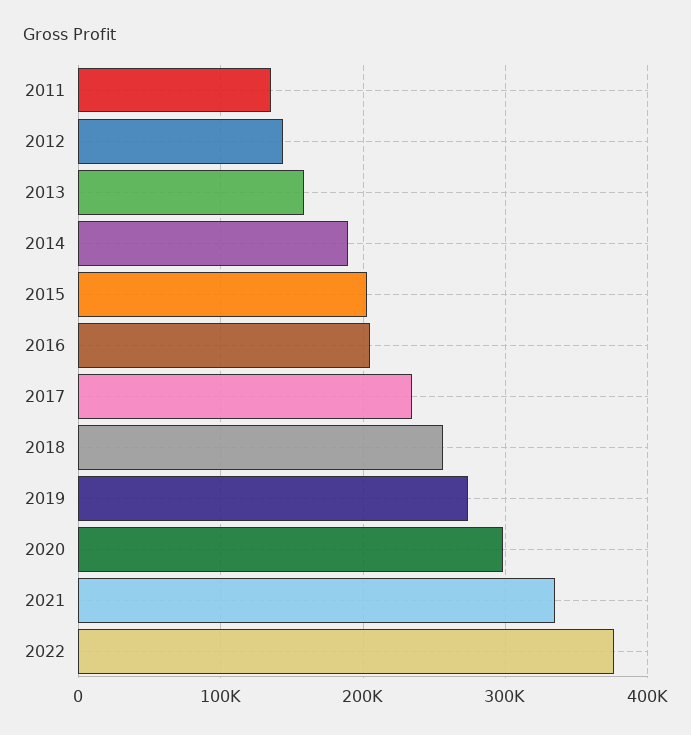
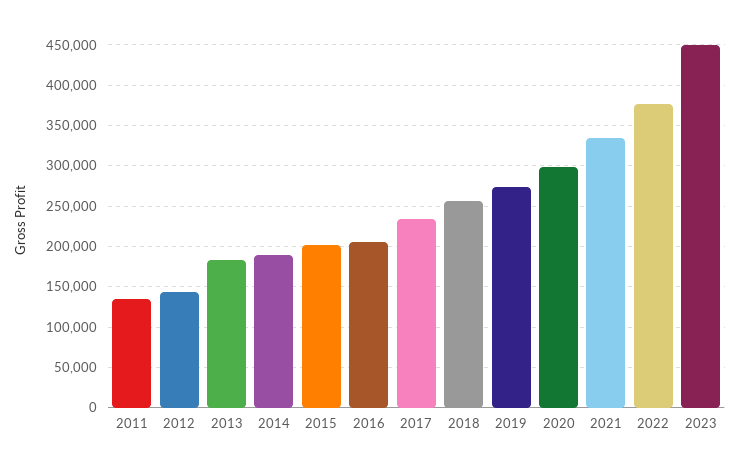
2013: 160000 -> 180000
2023: none -> 450000

